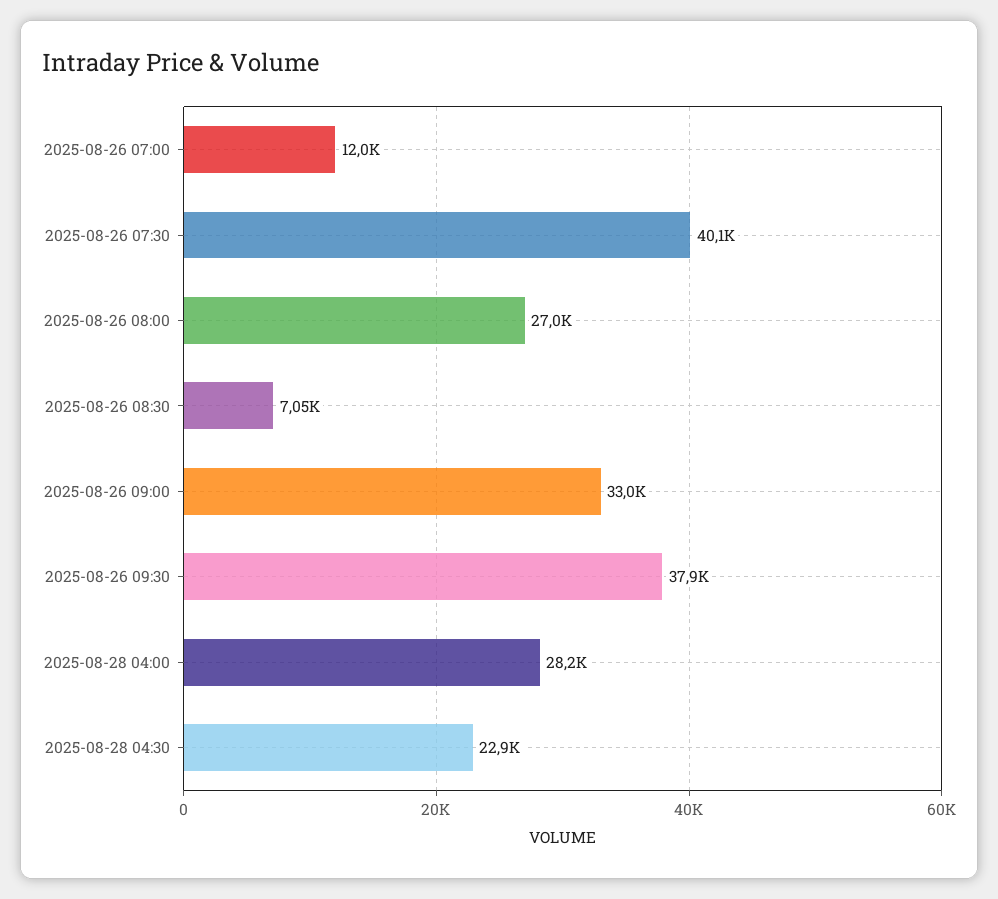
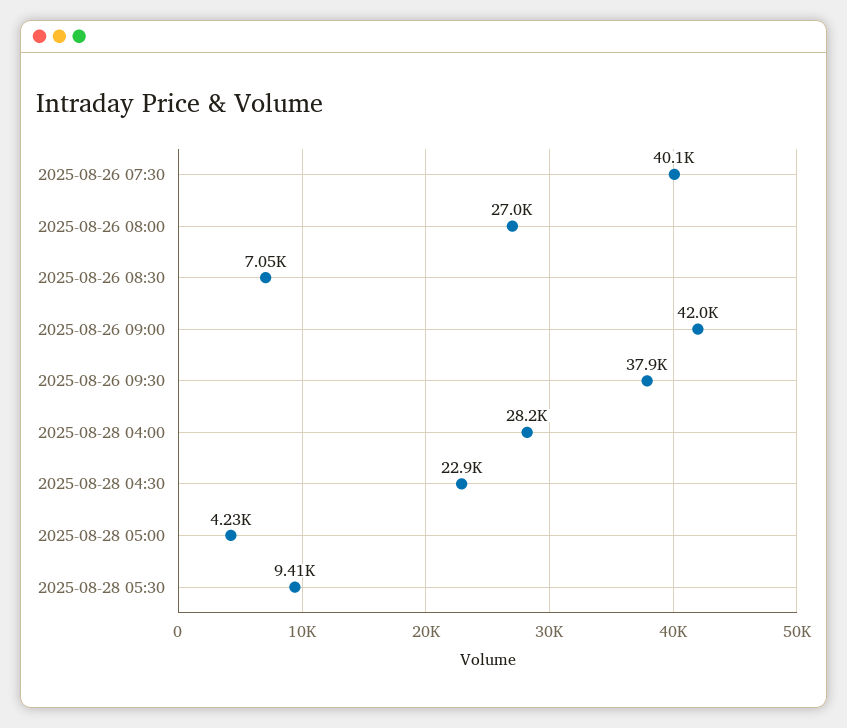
2025-08-26 07:00: 12000 -> none
2025-08-26 09:00: 33000 -> 42000
2025-08-28 05:00: none -> 4230
2025-08-28 05:30: none -> 9410

